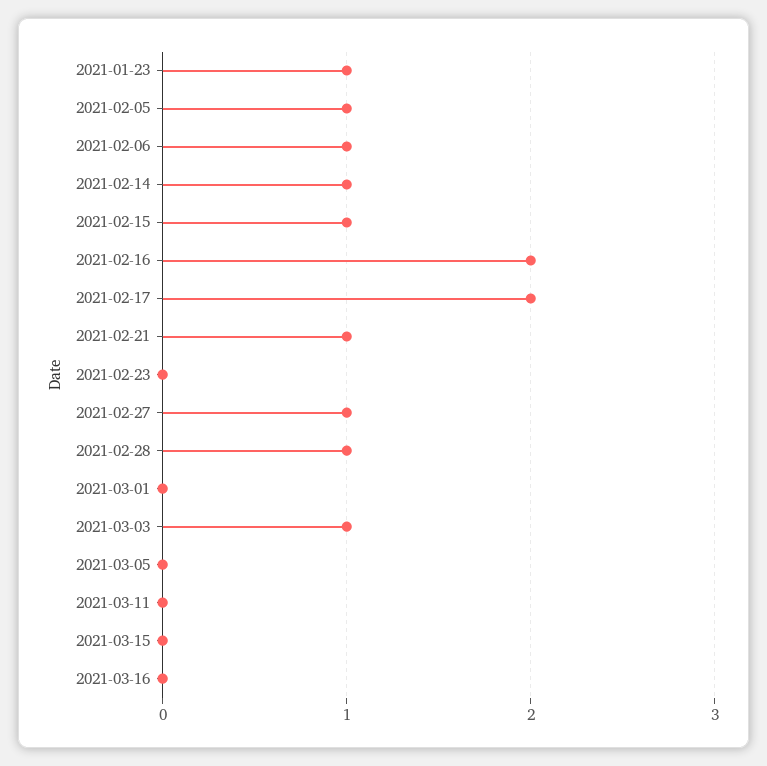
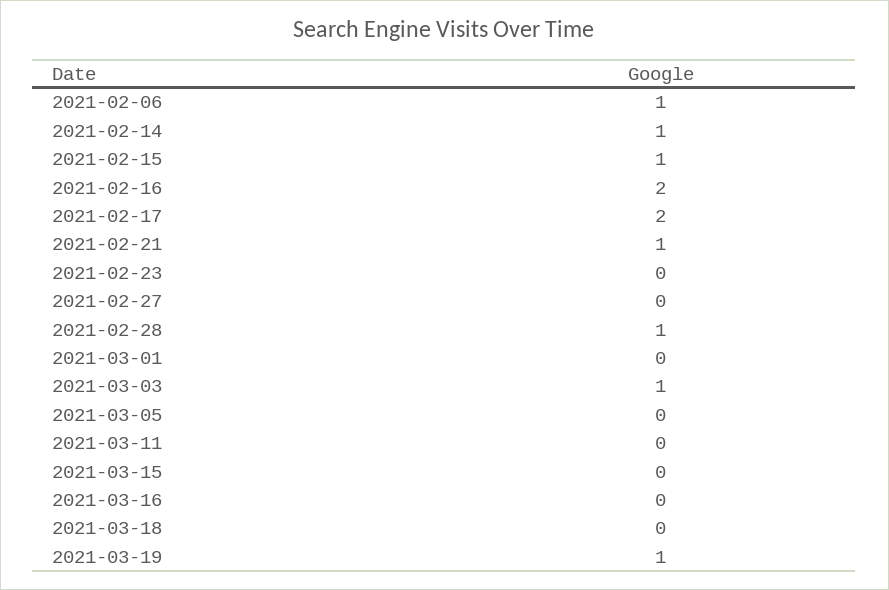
2021-01-23: 1 -> none
2021-02-05: 1 -> none
2021-02-27: 1 -> 0
2021-03-18: none -> 0
2021-03-19: none -> 1

